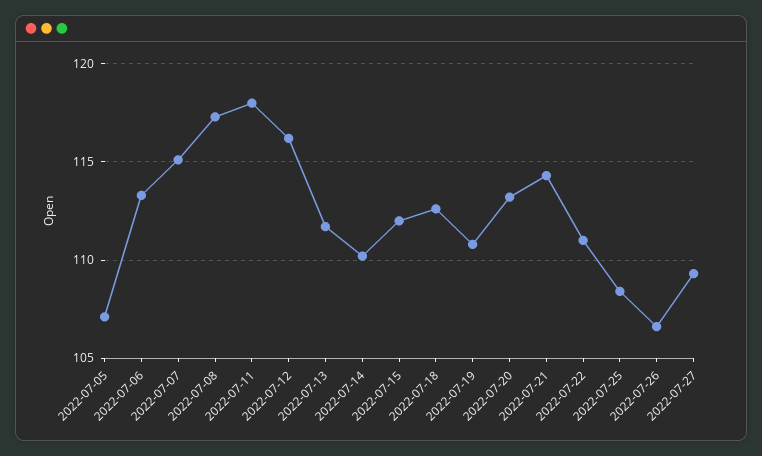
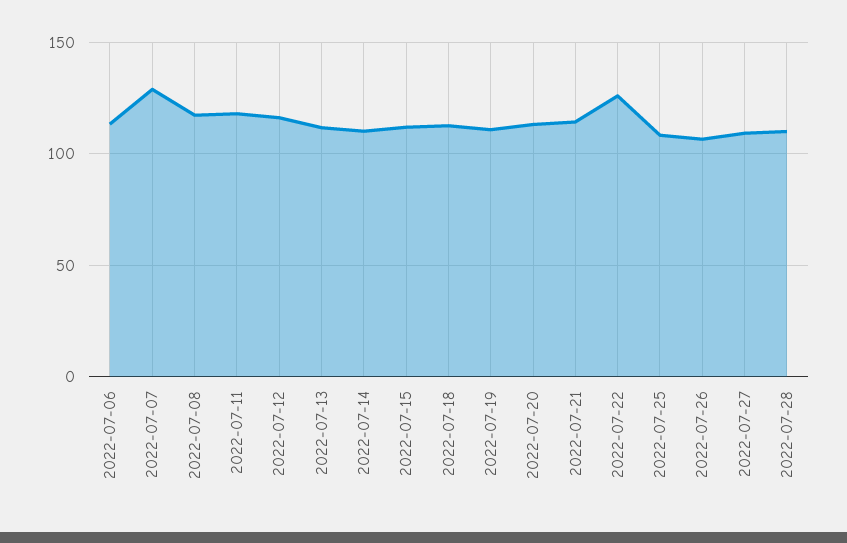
2022-07-05: 107 -> none
2022-07-07: 115 -> 130
2022-07-22: 111 -> 125
2022-07-28: none -> 110

